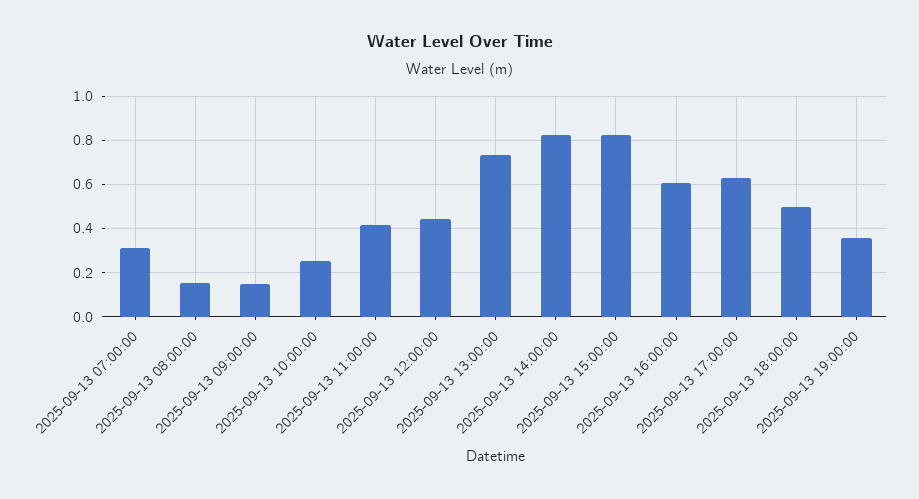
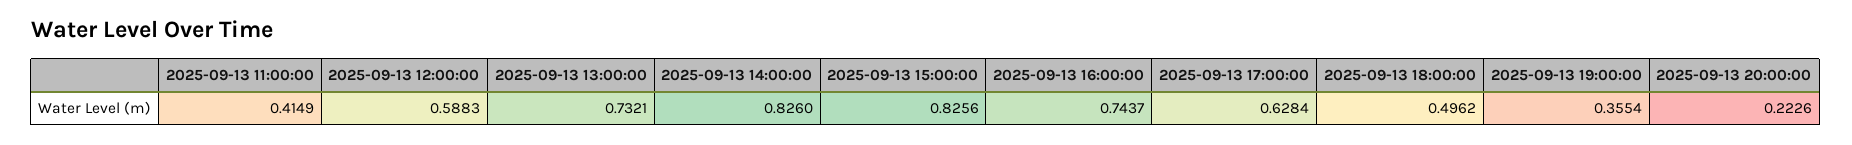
2025-09-13 07:00:00: 0.3 -> none
2025-09-13 08:00:00: 0.15 -> none
2025-09-13 09:00:00: 0.15 -> none
2025-09-13 10:00:00: 0.25 -> none
2025-09-13 12:00:00: 0.45 -> 0.5883
2025-09-13 16:00:00: 0.6 -> 0.7437
2025-09-13 20:00:00: none -> 0.2226

